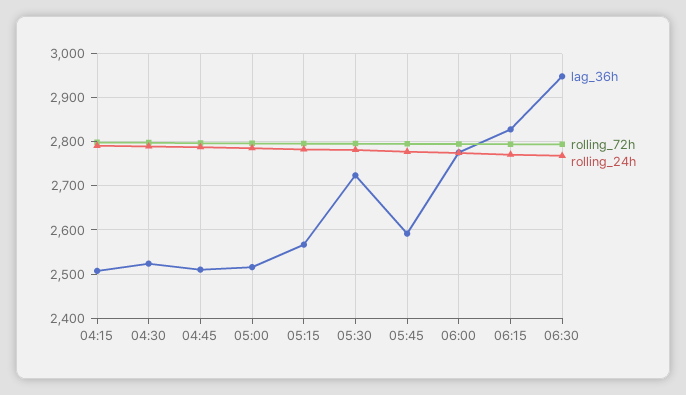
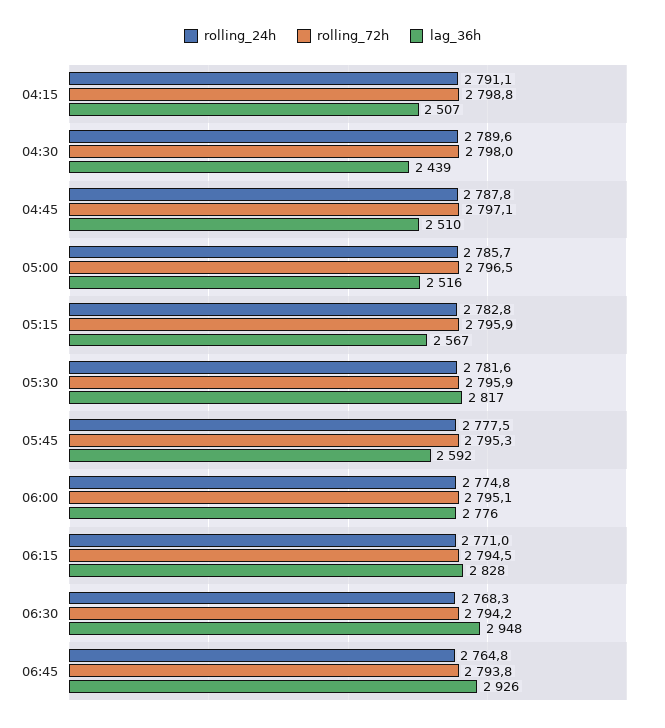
lag_36h, 04:30: 2520 -> 2439
lag_36h, 05:30: 2720 -> 2817
rolling_24h, 06:45: none -> 2764.8
rolling_72h, 06:45: none -> 2793.8
lag_36h, 06:45: none -> 2926

